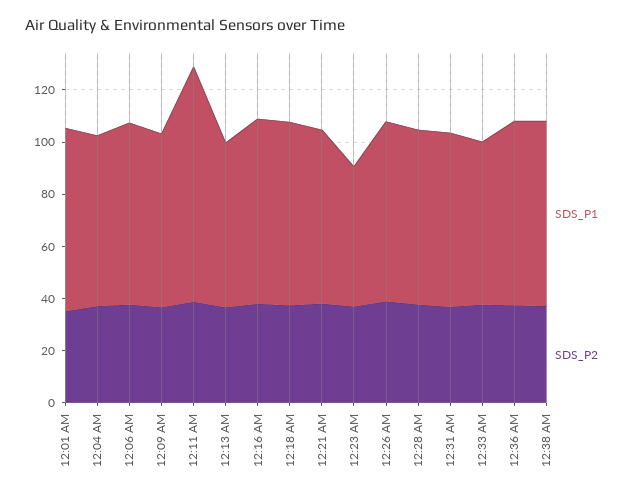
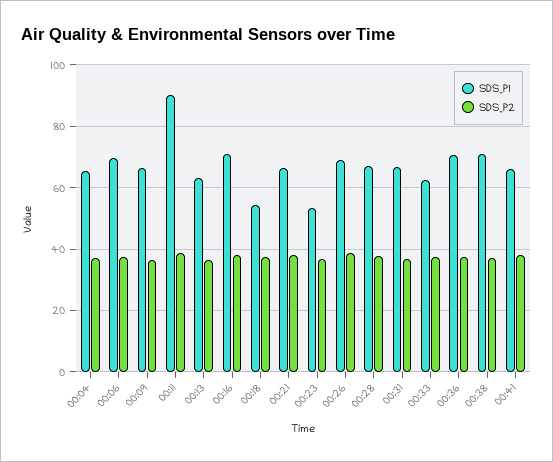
SDS_P1, 12:01 AM: 70 -> none
SDS_P2, 12:01 AM: 35 -> none
SDS_P1, 12:18 AM: 70 -> 54
SDS_P1, 00:41: none -> 66
SDS_P2, 00:41: none -> 38

